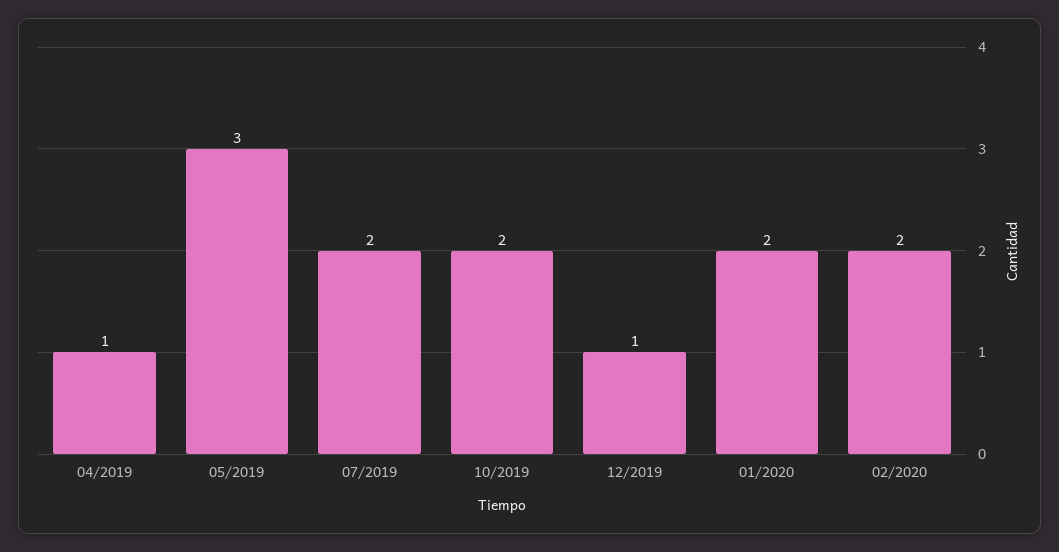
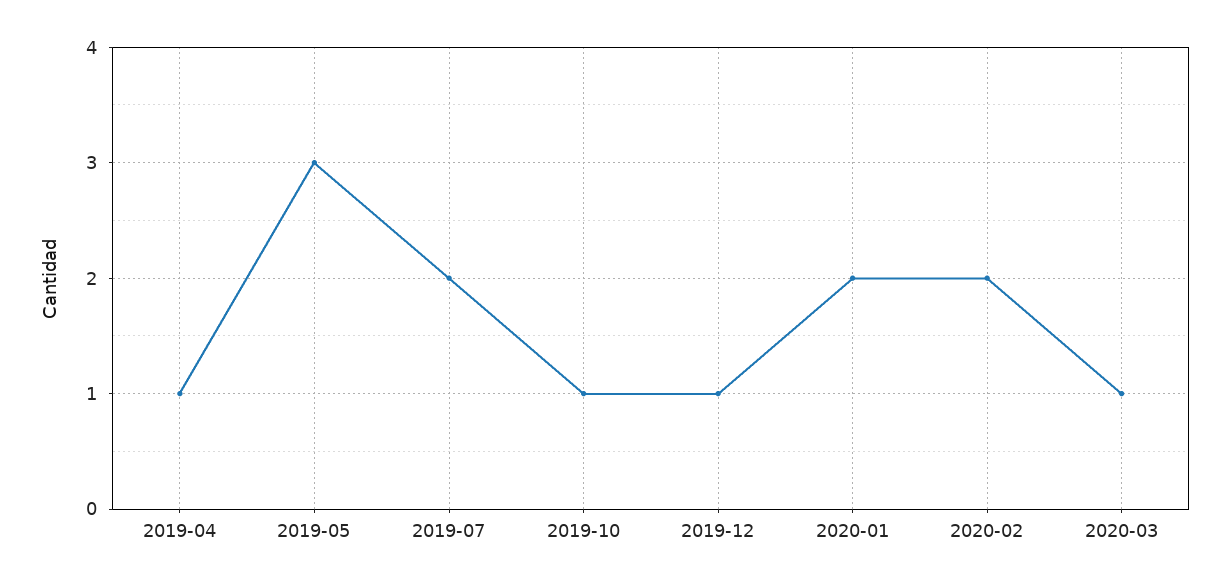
10/2019: 2 -> 1
2020-03: none -> 1

